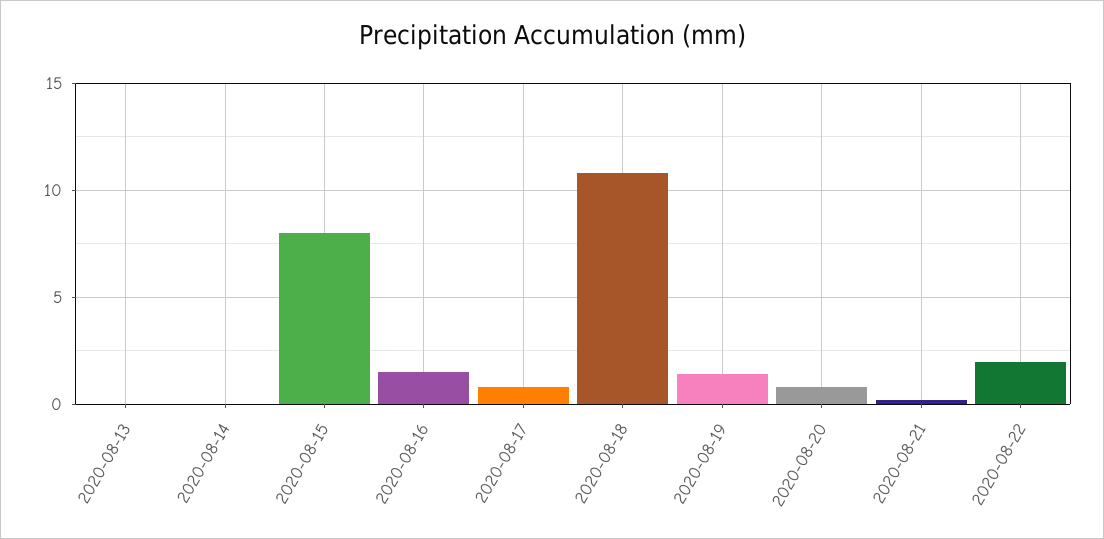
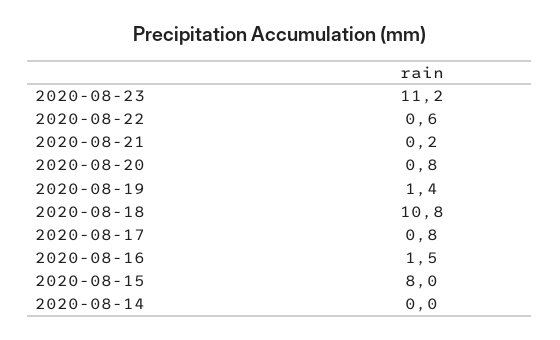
2020-08-13: 0 -> none
2020-08-22: 2 -> 0.6
2020-08-23: none -> 11.2

